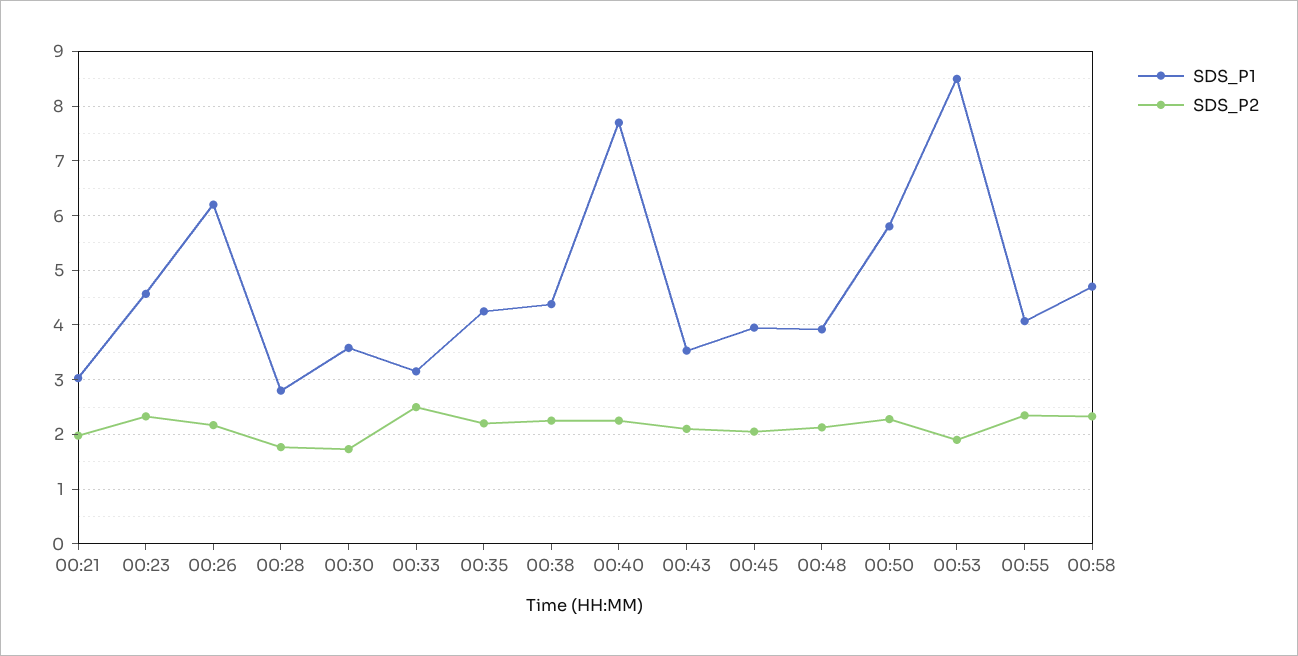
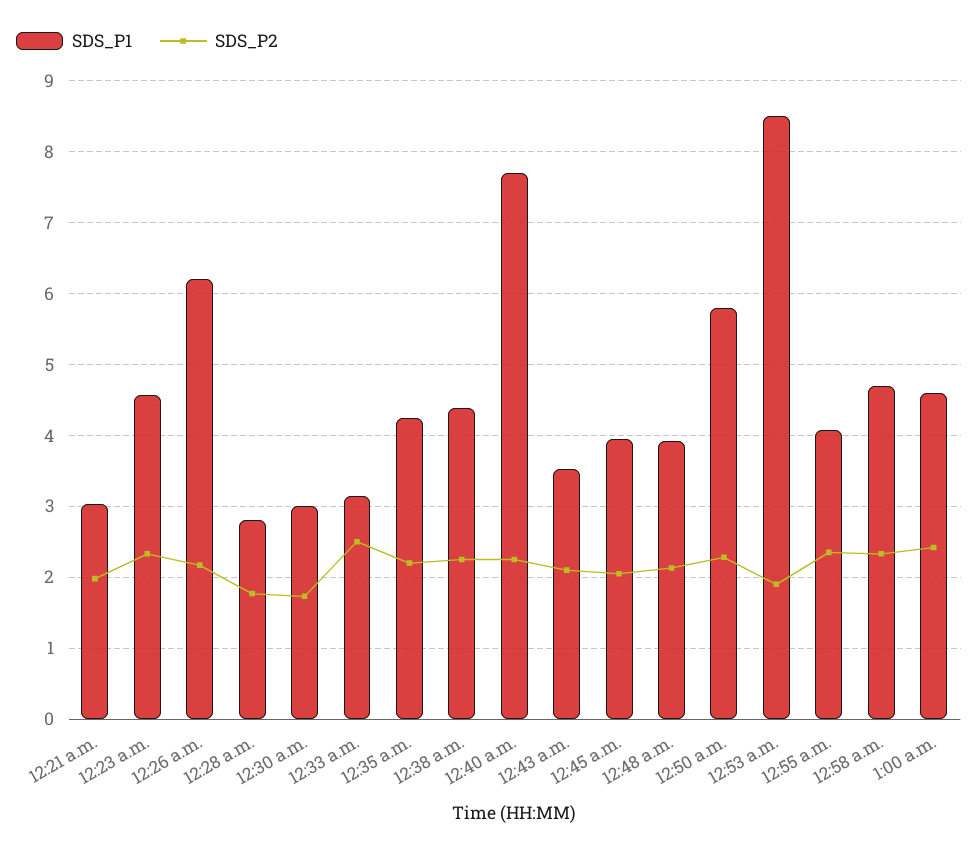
SDS_P1, 00:30: 3.6 -> 3
SDS_P1, 1:00 a.m.: none -> 4.6
SDS_P2, 1:00 a.m.: none -> 2.4

